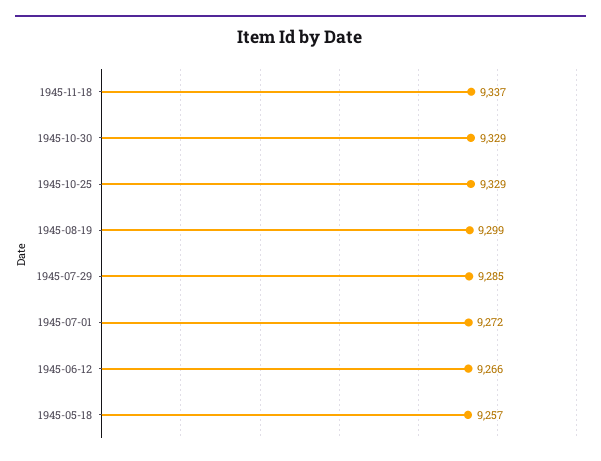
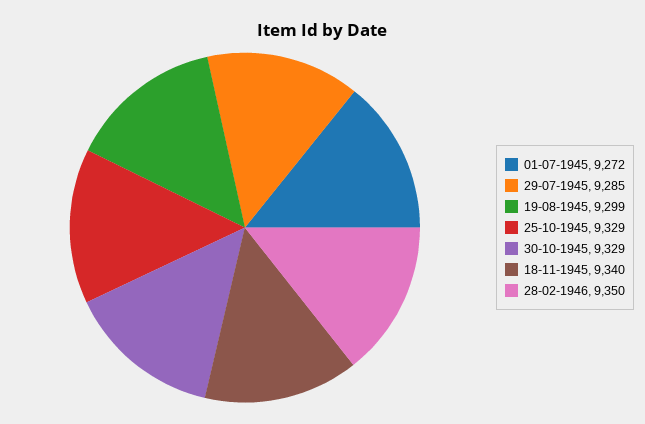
1945-11-18: 9337 -> 9340
1945-06-12: 9266 -> none
1945-05-18: 9257 -> none
28-02-1946: none -> 9350

